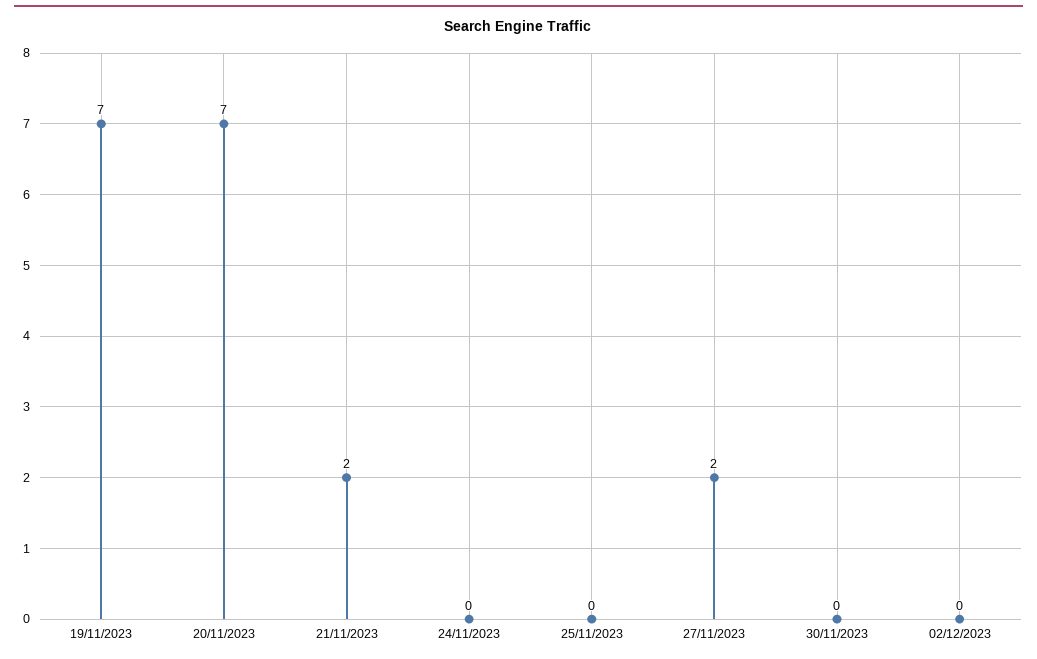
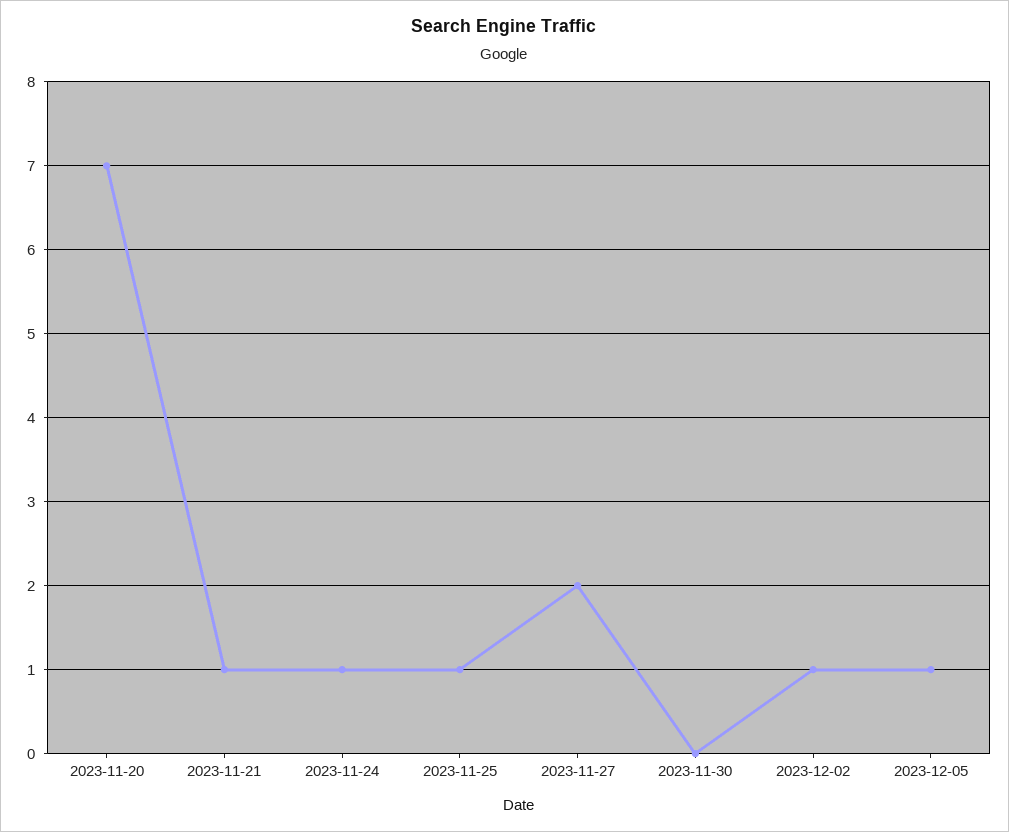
19/11/2023: 7 -> none
21/11/2023: 2 -> 1
24/11/2023: 0 -> 1
25/11/2023: 0 -> 1
02/12/2023: 0 -> 1
2023-12-05: none -> 1

